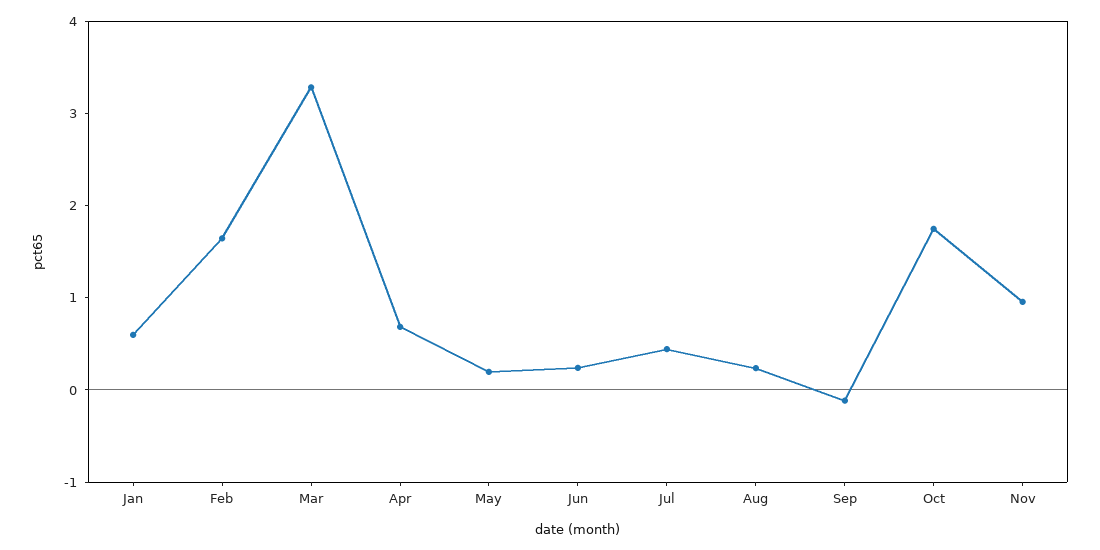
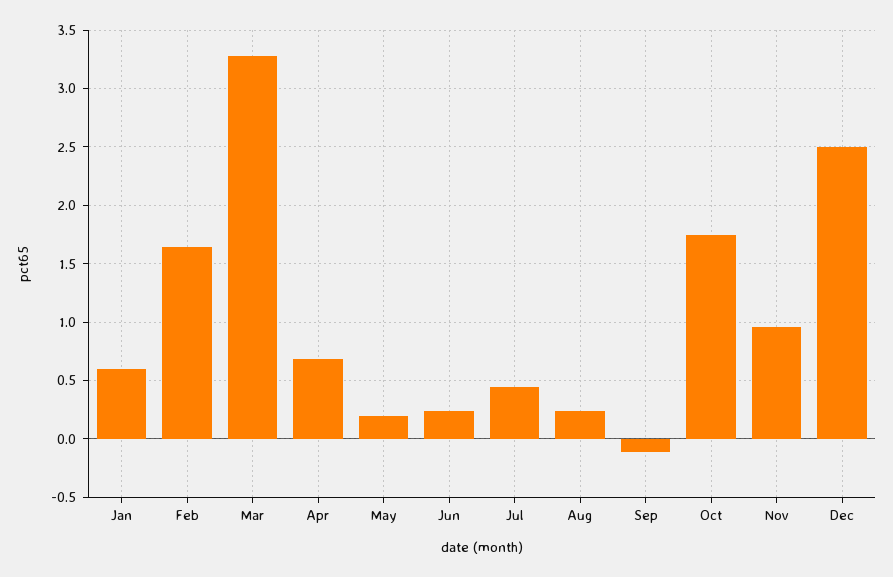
Dec: none -> 2.5

